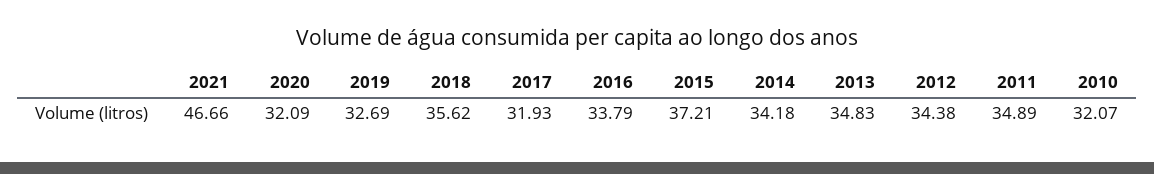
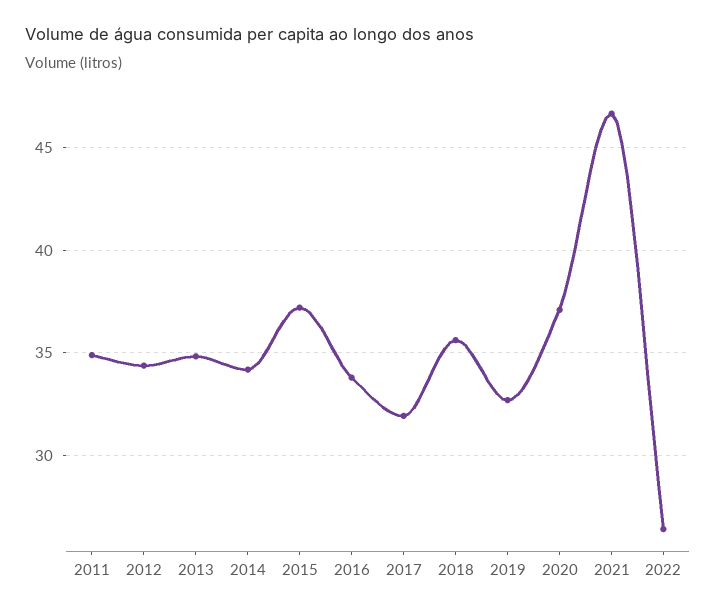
2020: 32.09 -> 37
2010: 32.07 -> none
2022: none -> 26.5

